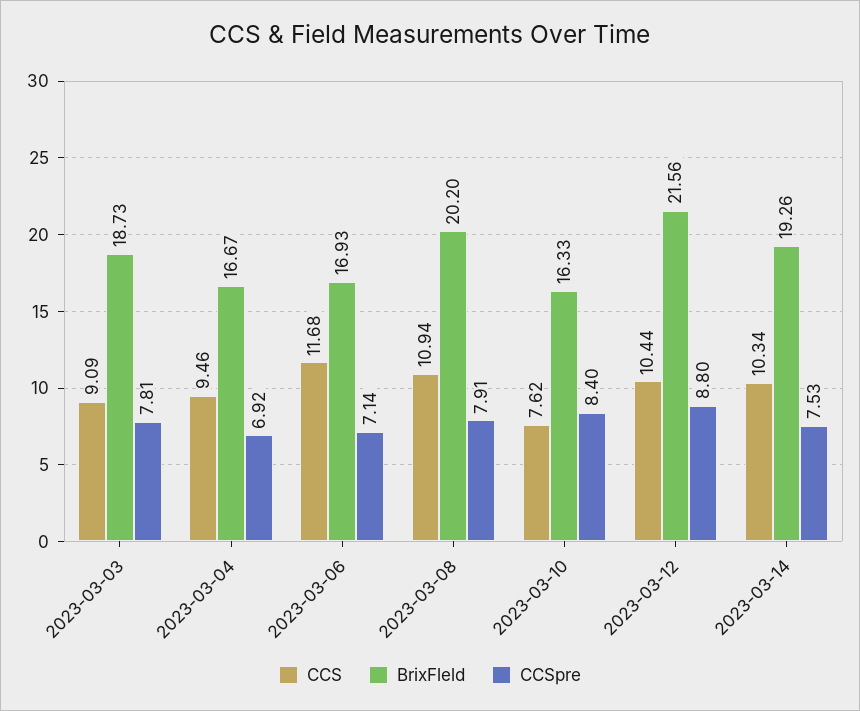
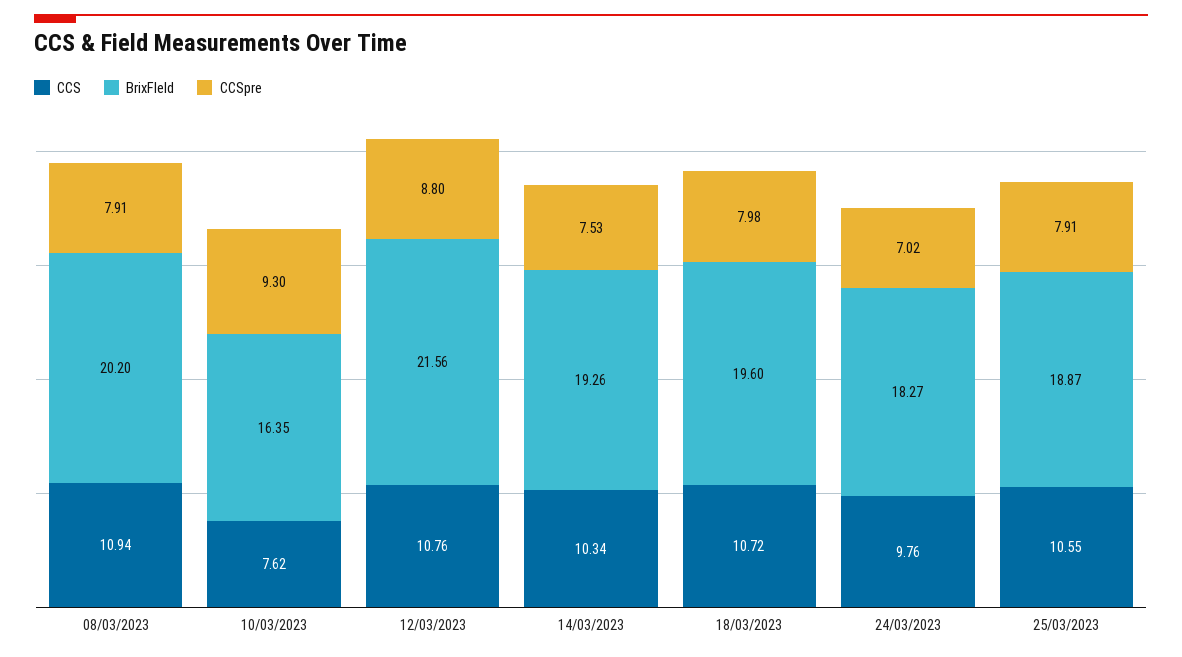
CCS, 2023-03-03: 9.09 -> none
BrixFleld, 2023-03-03: 18.73 -> none
CCSpre, 2023-03-03: 7.81 -> none
CCS, 2023-03-04: 9.46 -> none
BrixFleld, 2023-03-04: 16.67 -> none
CCSpre, 2023-03-04: 6.92 -> none
CCS, 2023-03-06: 11.68 -> none
BrixFleld, 2023-03-06: 16.93 -> none
CCSpre, 2023-03-06: 7.14 -> none
BrixFleld, 2023-03-10: 16.33 -> 16.35
CCSpre, 2023-03-10: 8.4 -> 9.3
CCS, 2023-03-12: 10.44 -> 10.76
CCS, 18/03/2023: none -> 10.72
BrixFleld, 18/03/2023: none -> 19.6
CCSpre, 18/03/2023: none -> 7.98
CCS, 24/03/2023: none -> 9.76
BrixFleld, 24/03/2023: none -> 18.27
CCSpre, 24/03/2023: none -> 7.02
CCS, 25/03/2023: none -> 10.55
BrixFleld, 25/03/2023: none -> 18.87
CCSpre, 25/03/2023: none -> 7.91

